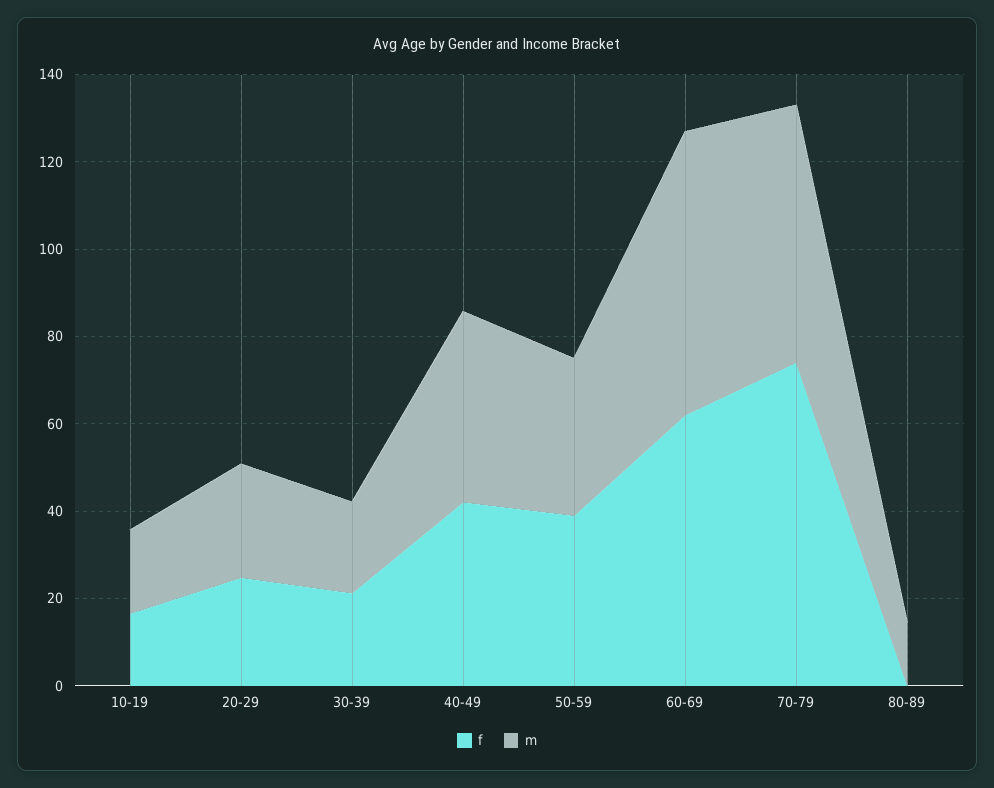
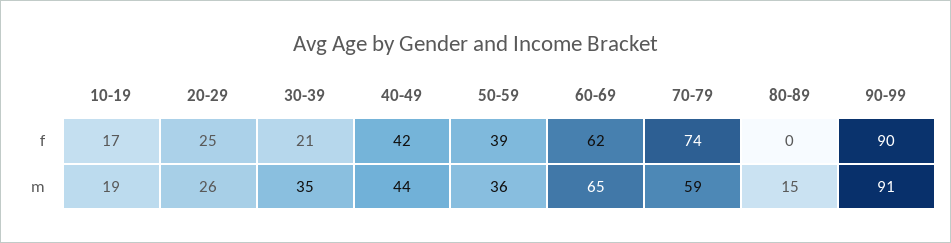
m, 30-39: 20 -> 35
f, 90-99: none -> 90
m, 90-99: none -> 91

